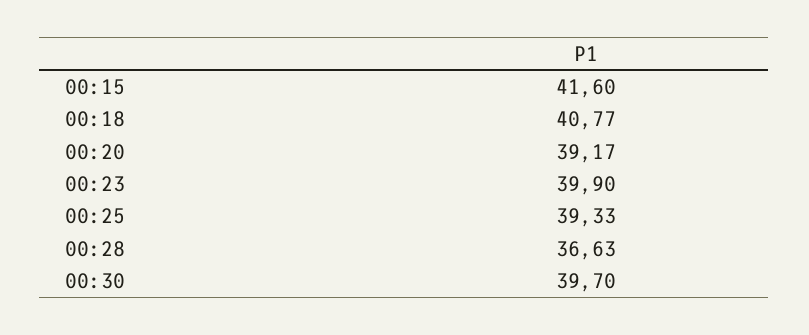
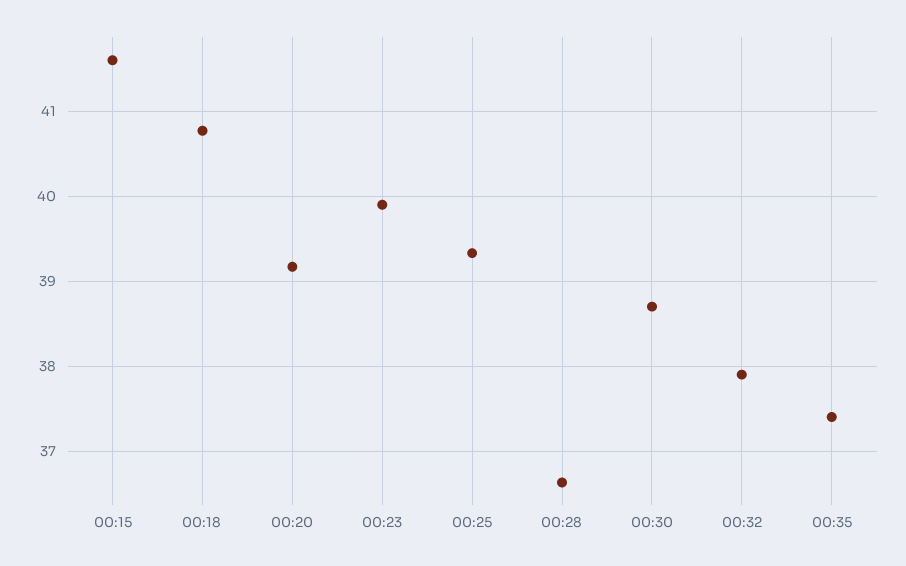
00:30: 39.7 -> 38.7
00:32: none -> 37.9
00:35: none -> 37.4

